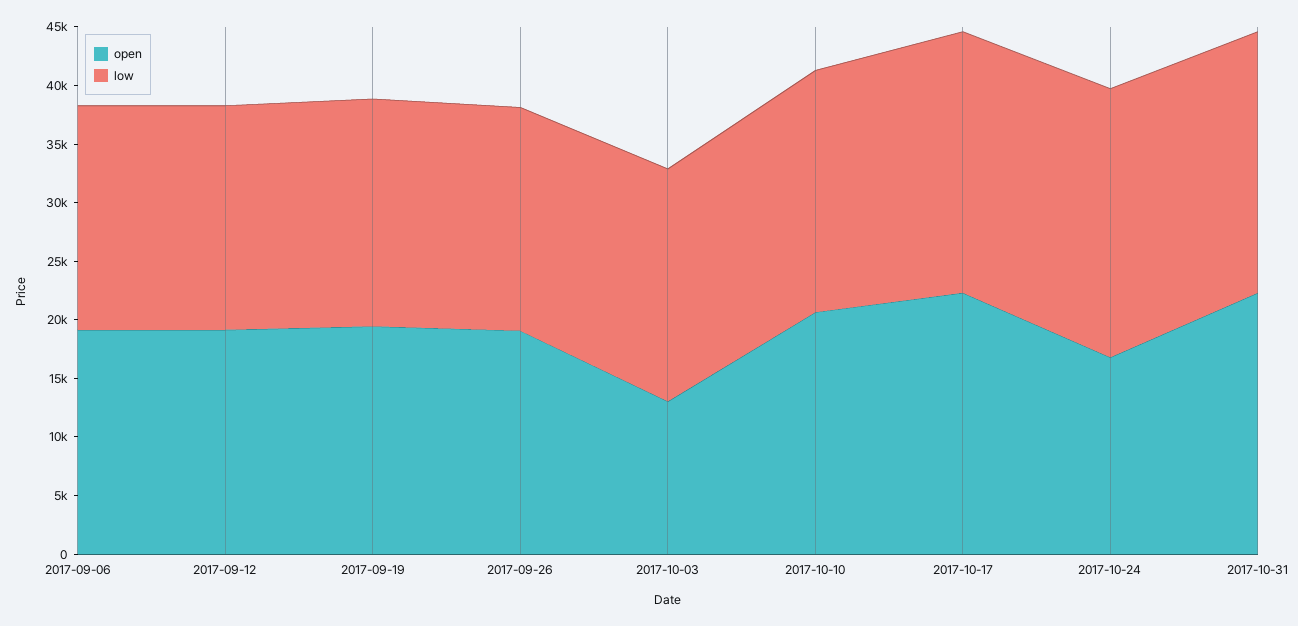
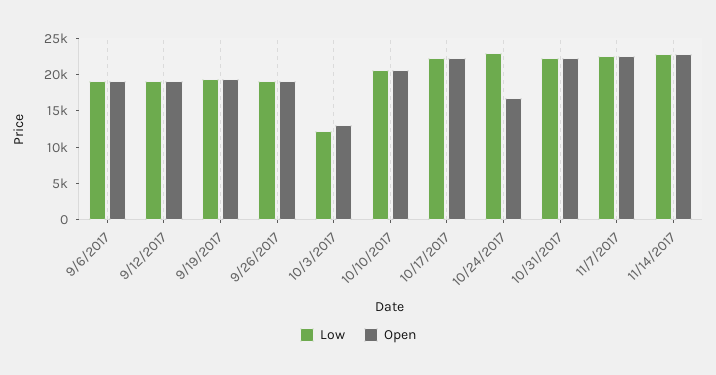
low, 2017-10-03: 20000 -> 12500
low, 11/7/2017: none -> 22500
open, 11/7/2017: none -> 22500
low, 11/14/2017: none -> 22500
open, 11/14/2017: none -> 22500

